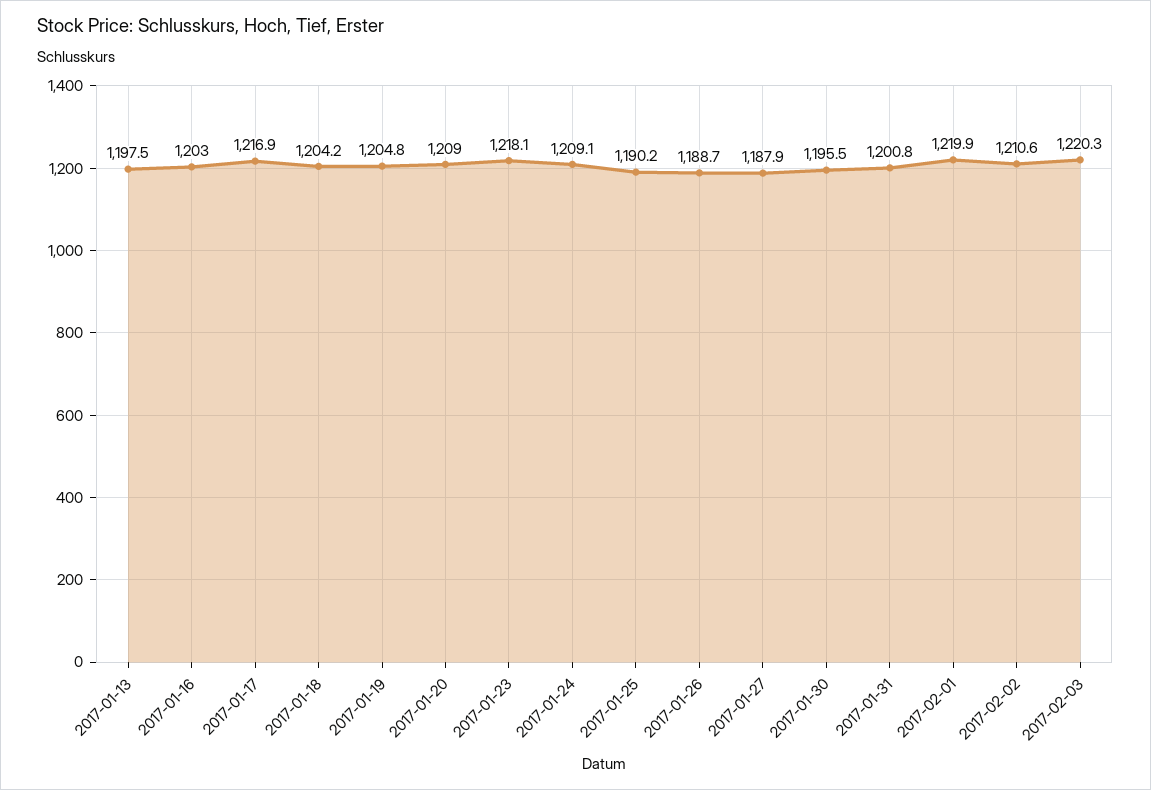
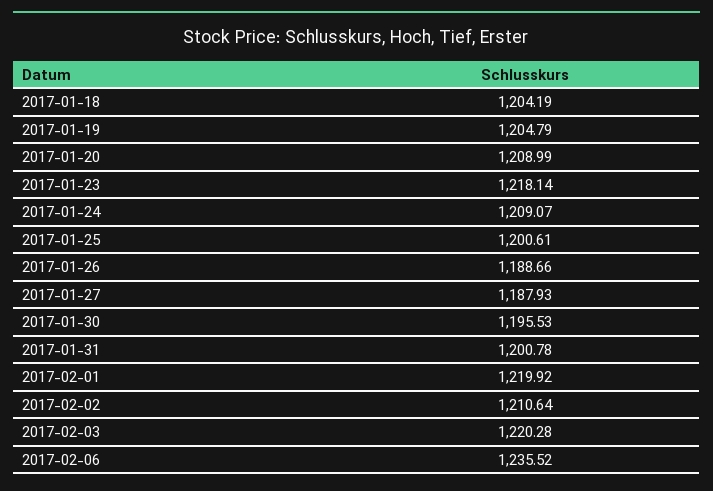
2017-01-13: 1197.5 -> none
2017-01-16: 1203 -> none
2017-01-17: 1216.9 -> none
2017-01-25: 1190.2 -> 1200.61
2017-02-06: none -> 1235.52

